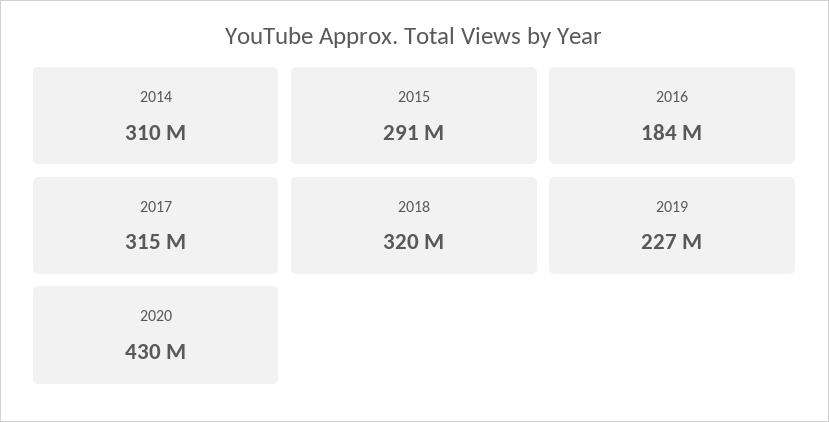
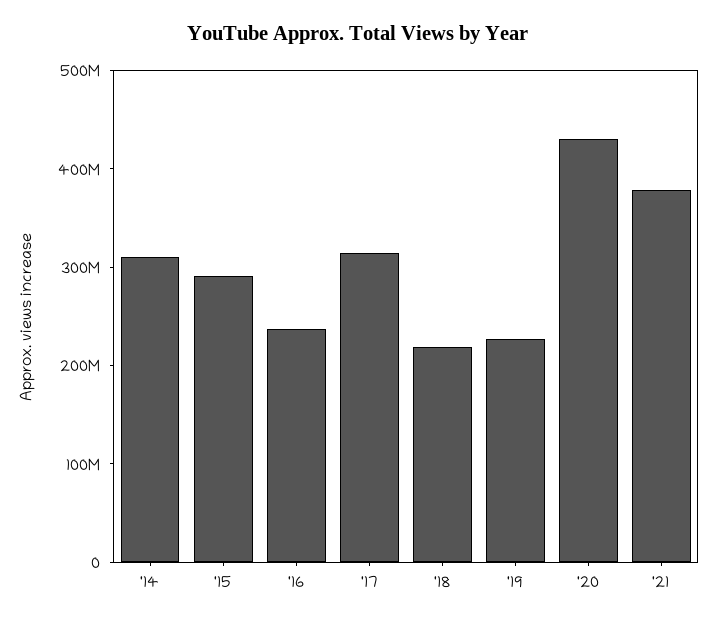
2016: 184000000 -> 240000000
2018: 320000000 -> 220000000
'21: none -> 380000000

